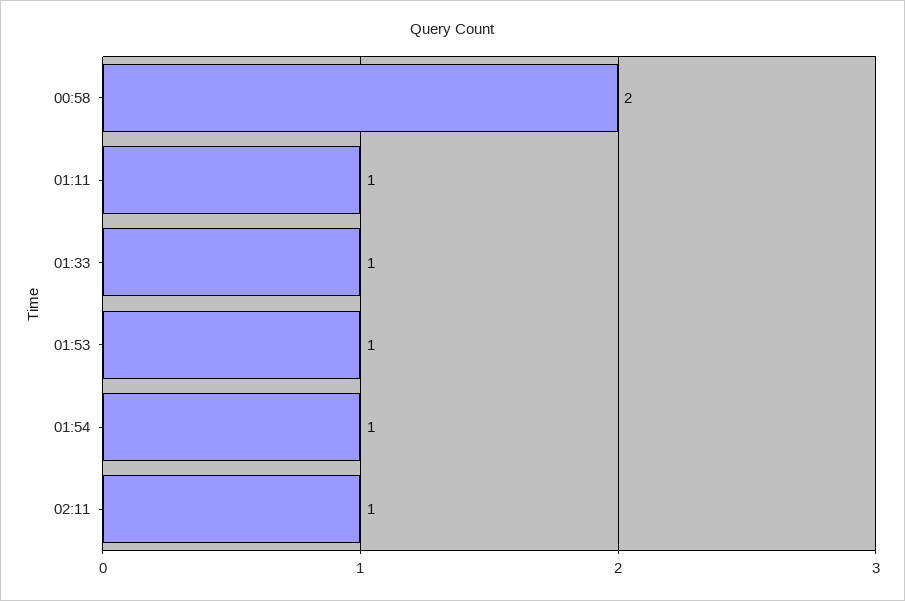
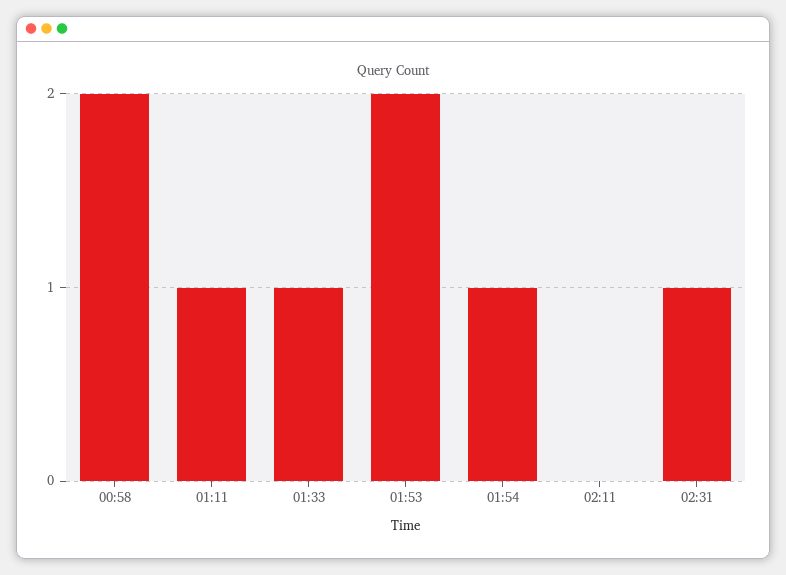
01:53: 1 -> 2
02:11: 1 -> 0
02:31: none -> 1

